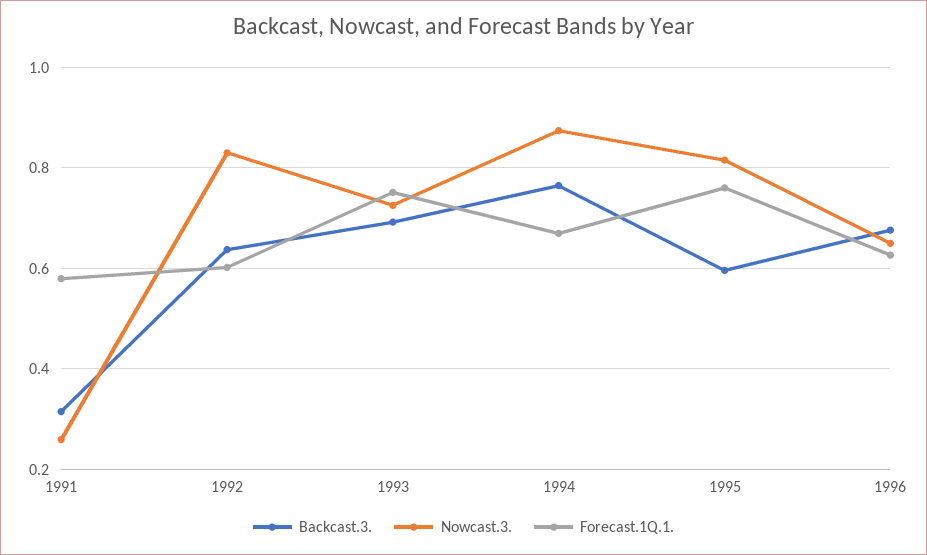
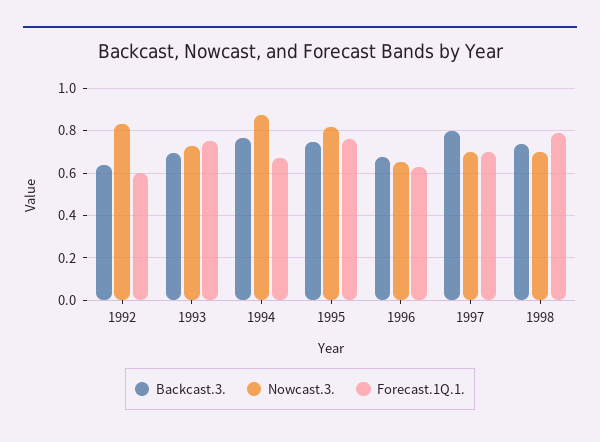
Backcast.3., 1991: 0.32 -> none
Nowcast.3., 1991: 0.26 -> none
Forecast.1Q.1., 1991: 0.58 -> none
Backcast.3., 1995: 0.6 -> 0.75
Backcast.3., 1997: none -> 0.8
Nowcast.3., 1997: none -> 0.7
Forecast.1Q.1., 1997: none -> 0.7
Backcast.3., 1998: none -> 0.75
Nowcast.3., 1998: none -> 0.7
Forecast.1Q.1., 1998: none -> 0.8

